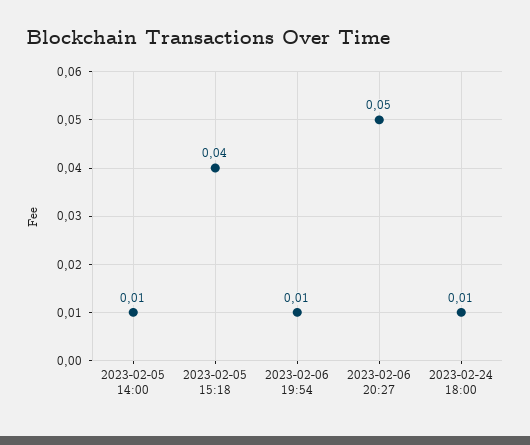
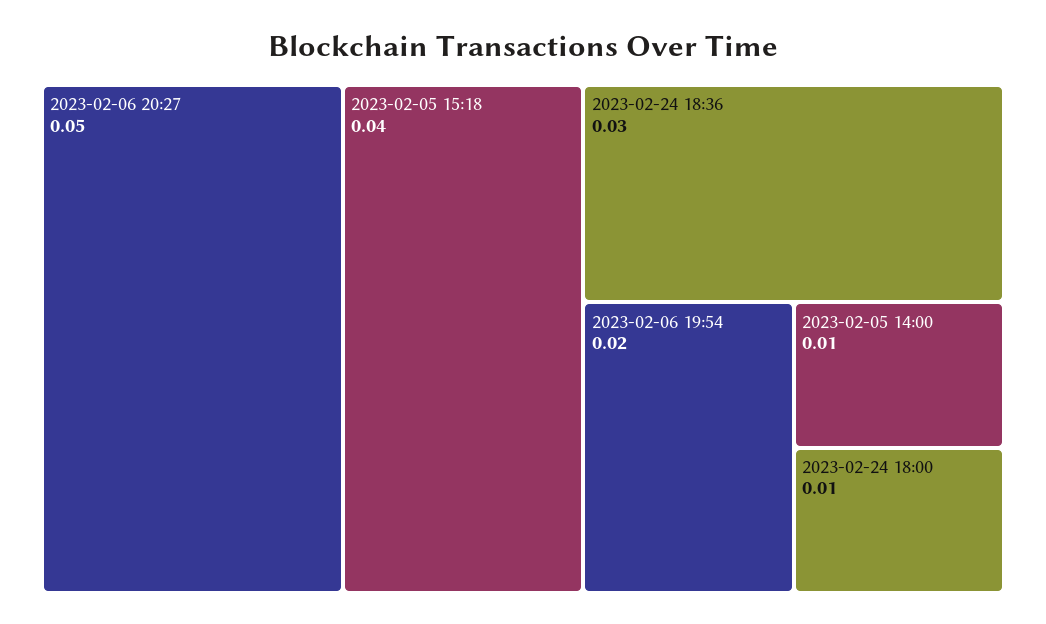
2023-02-06 19:54: 0.01 -> 0.02
2023-02-24 18:36: none -> 0.03

